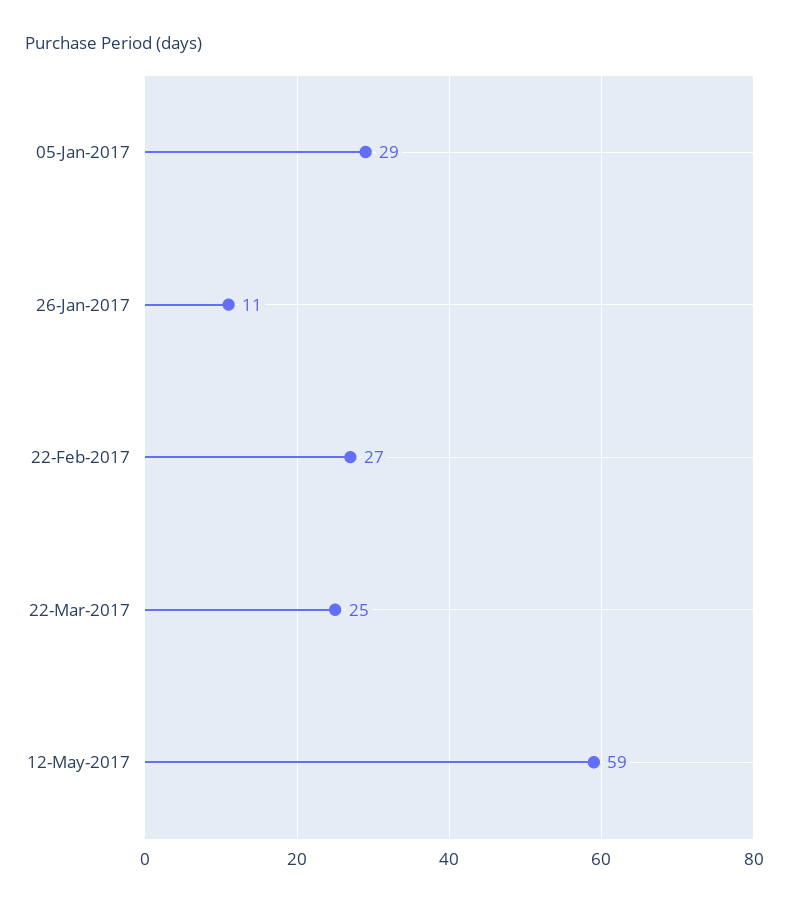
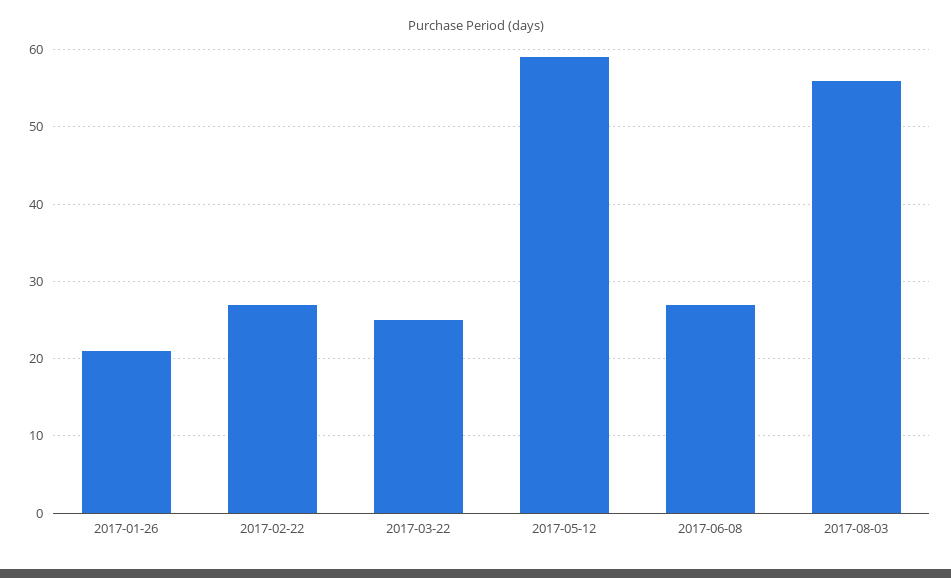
05-Jan-2017: 29 -> none
26-Jan-2017: 11 -> 21
2017-06-08: none -> 27
2017-08-03: none -> 56

